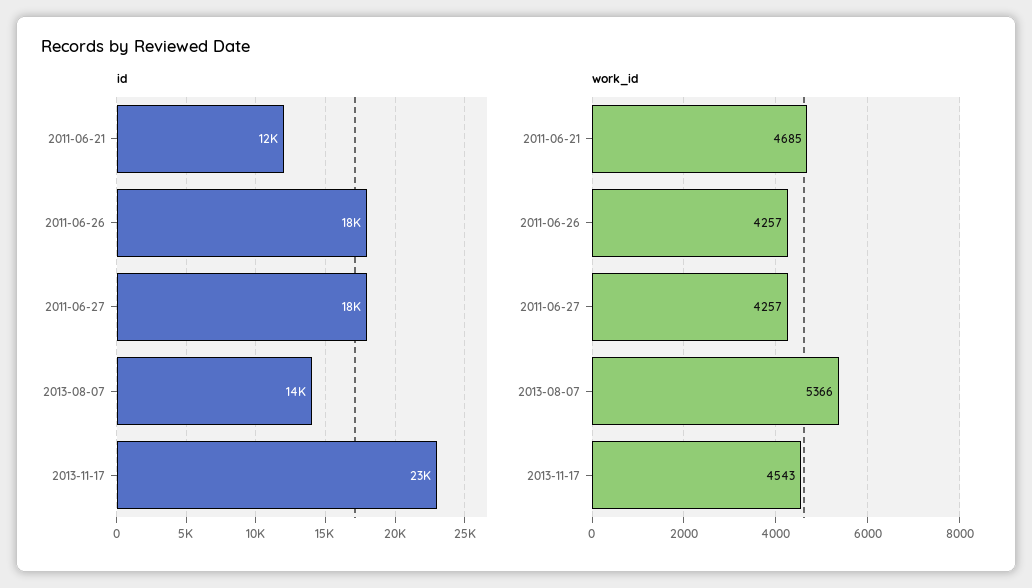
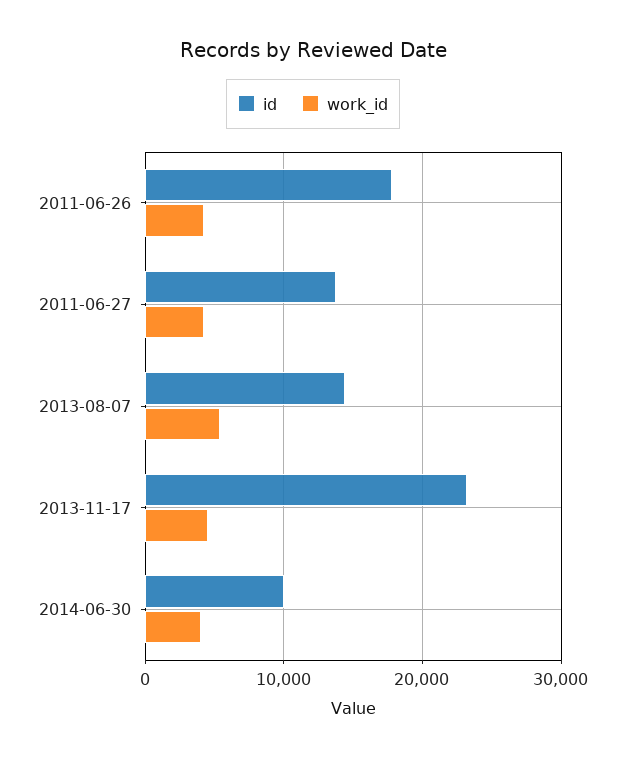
id, 2011-06-21: 12000 -> none
id, 2011-06-27: 18000 -> 14000
work_id, 2011-06-21: 4685 -> none
id, 2014-06-30: none -> 10000
work_id, 2014-06-30: none -> 4000

